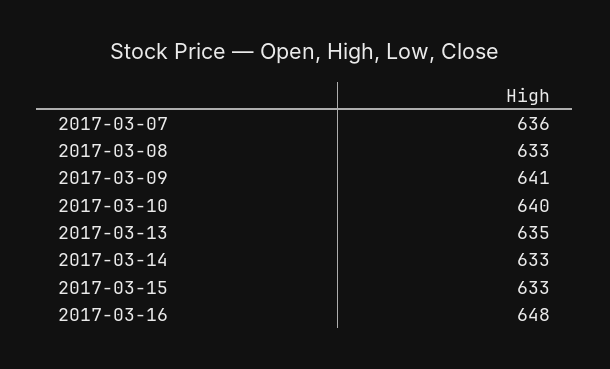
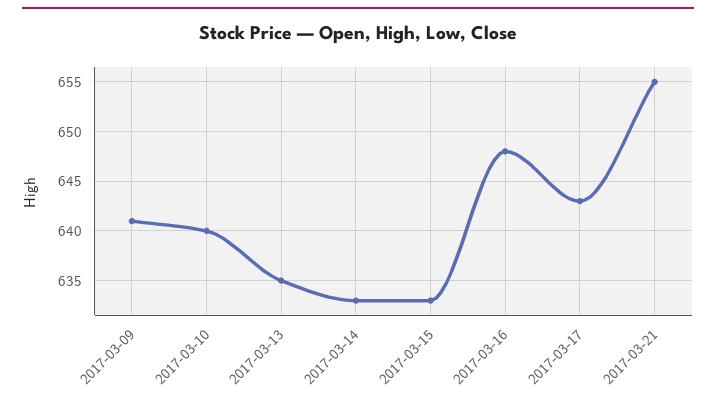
2017-03-07: 636 -> none
2017-03-08: 633 -> none
2017-03-17: none -> 643
2017-03-21: none -> 655

